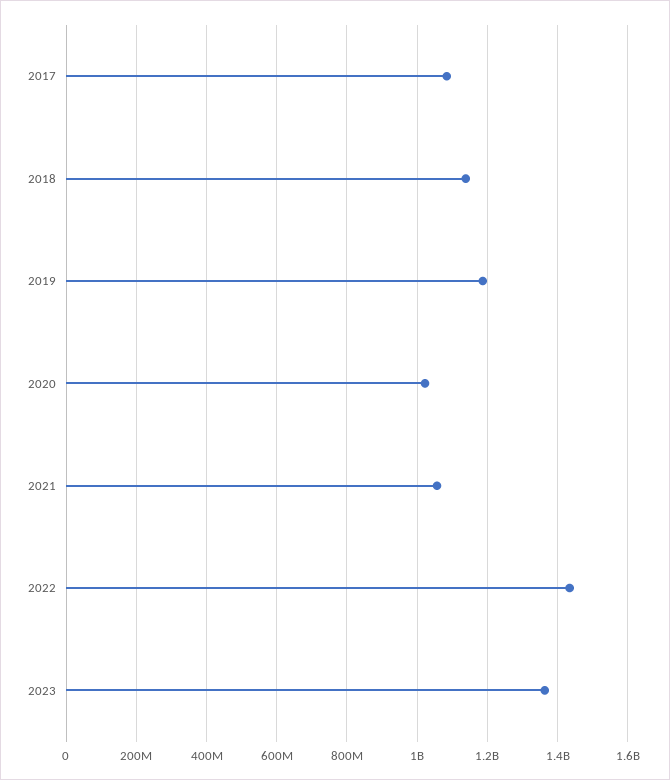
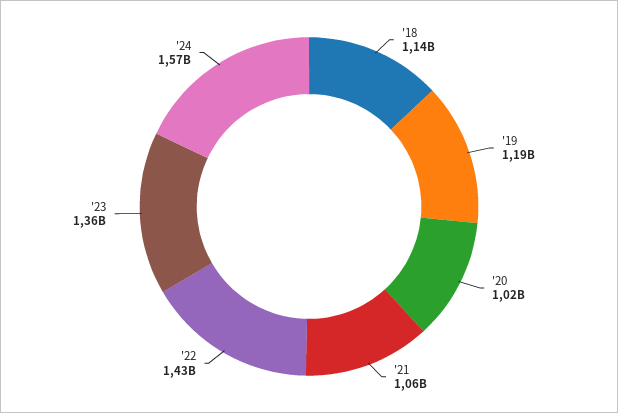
2017: 1080000000 -> none
'24: none -> 1570000000

